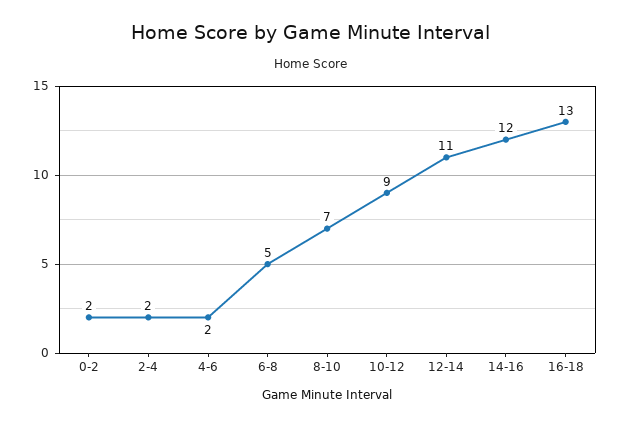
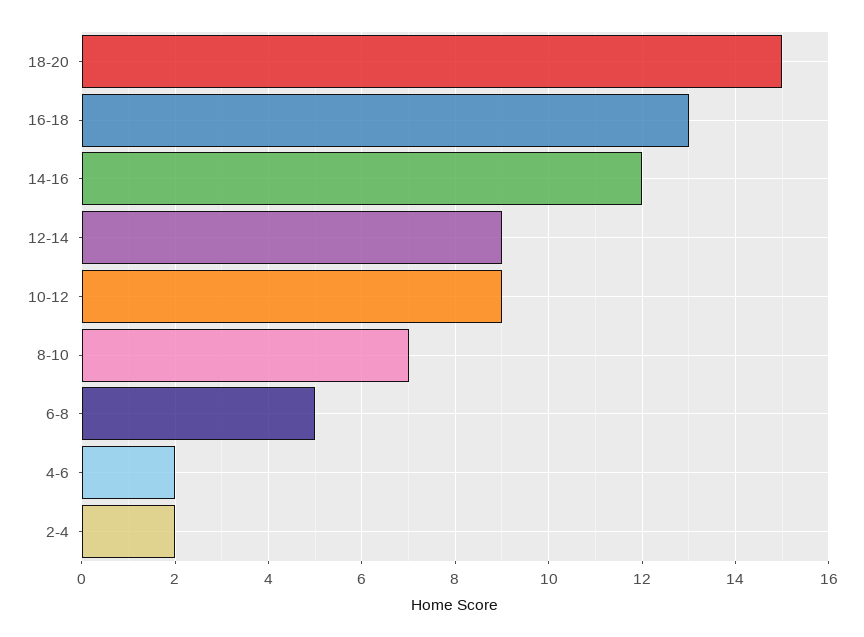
0-2: 2 -> none
12-14: 11 -> 9
18-20: none -> 15

